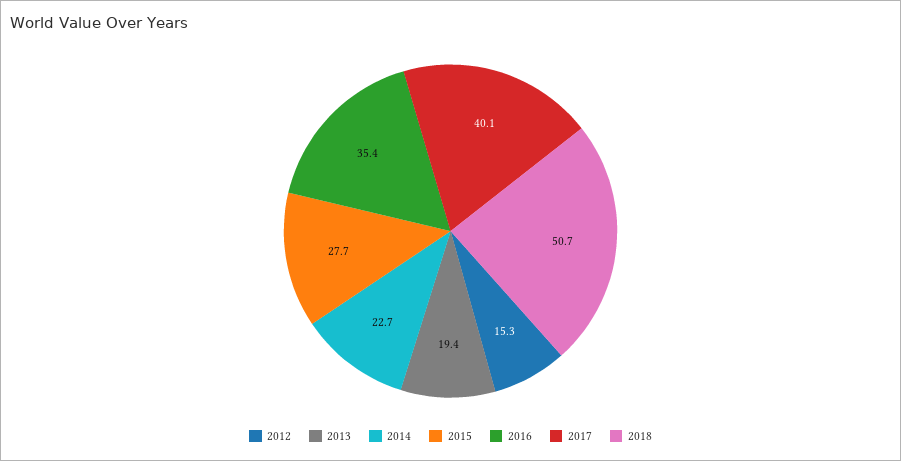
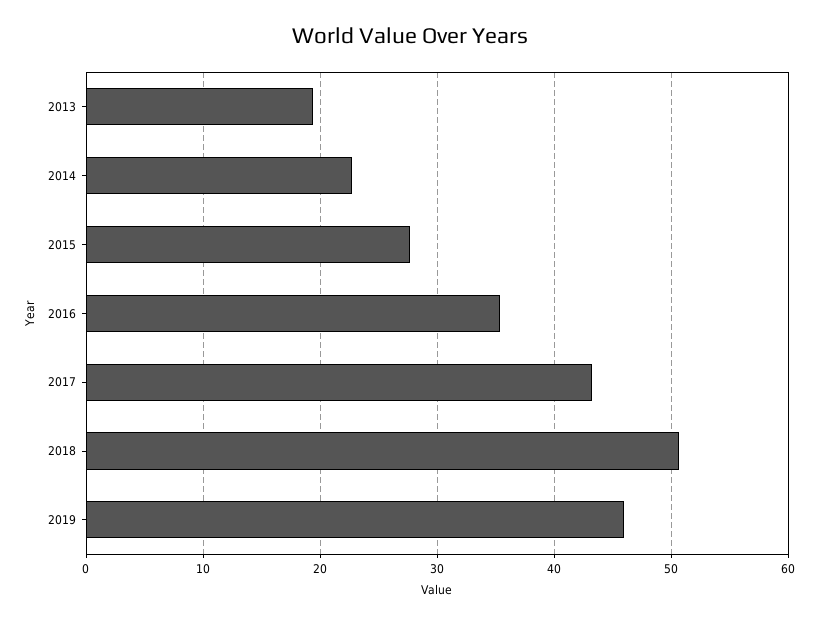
2012: 15.3 -> none
2017: 40.1 -> 43
2019: none -> 46

